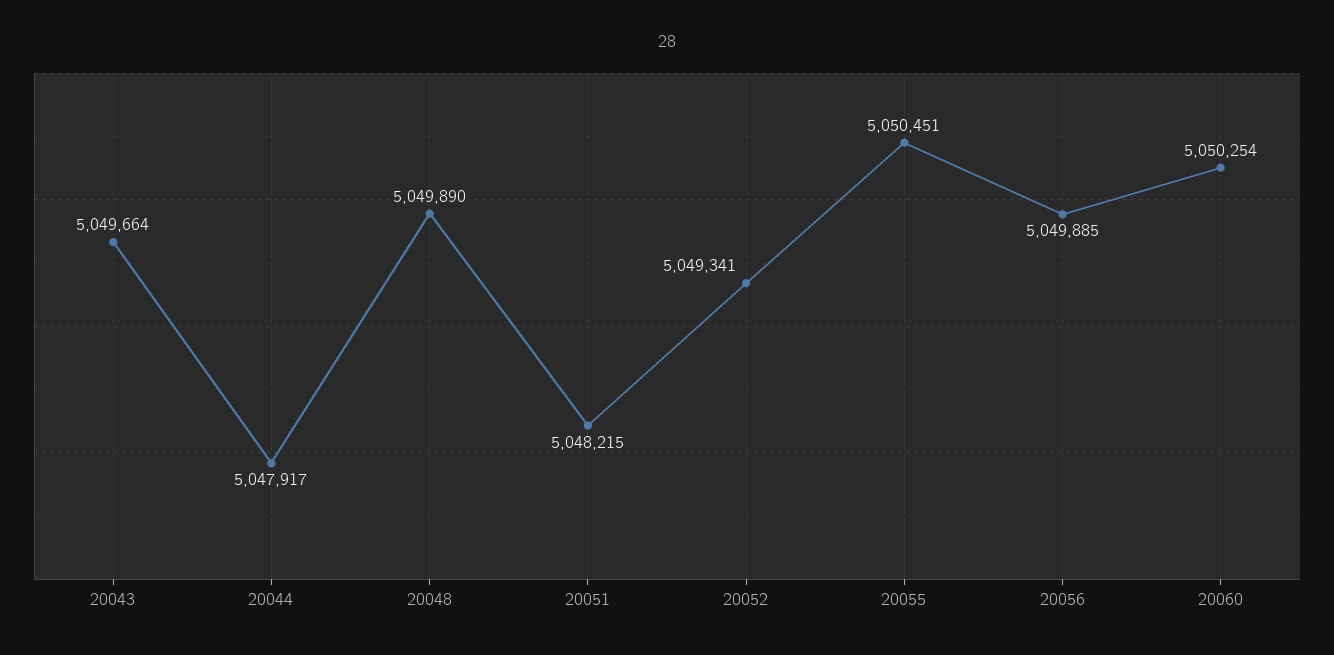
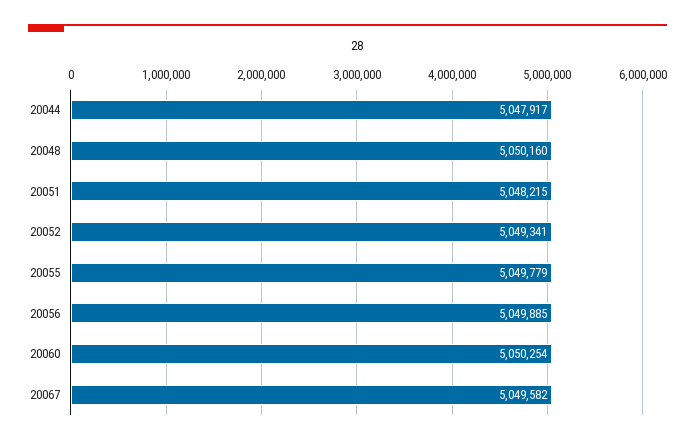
20043: 5049664 -> none
20048: 5049890 -> 5050160
20055: 5050451 -> 5049779
20067: none -> 5049582

